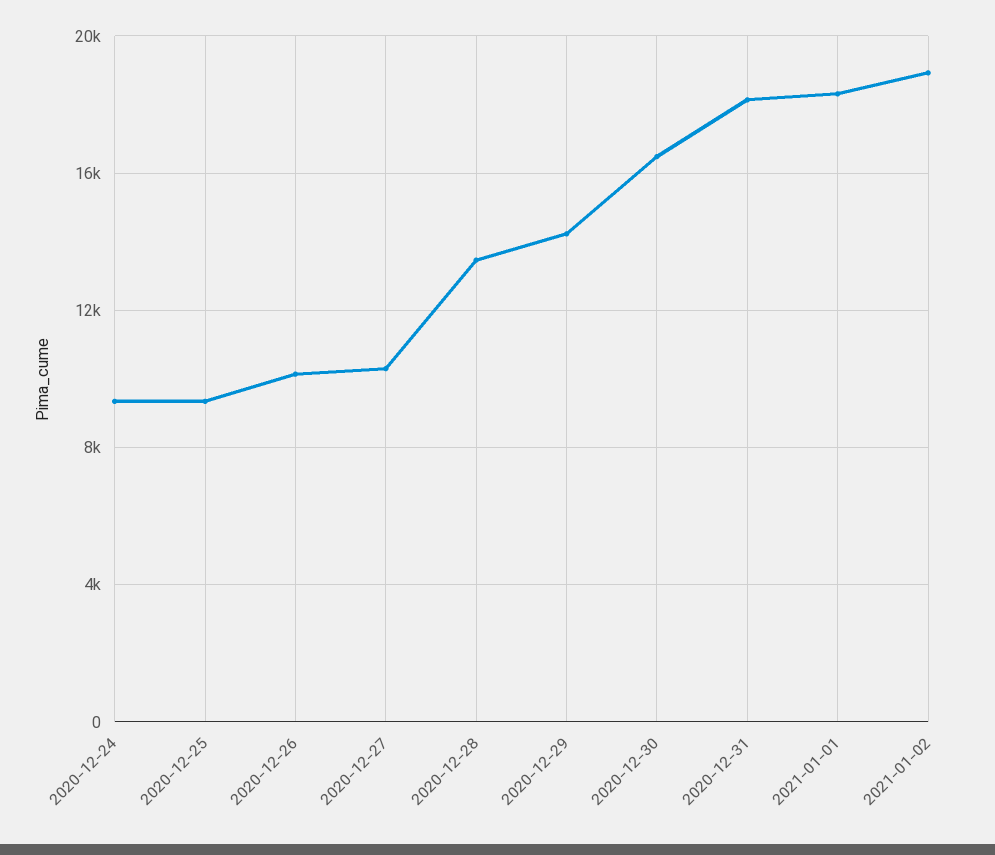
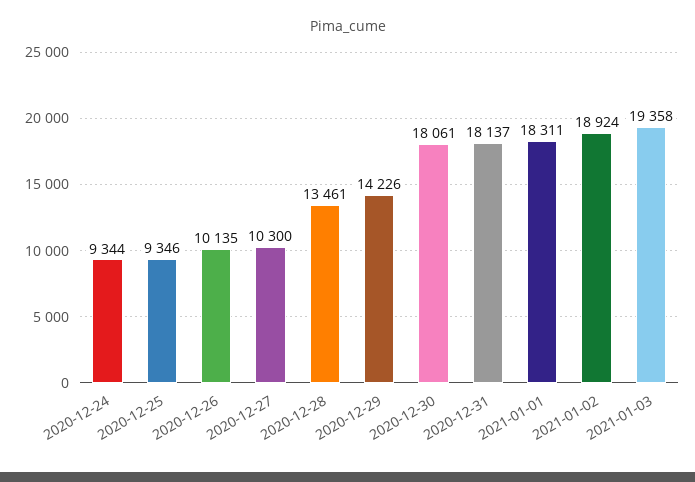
2020-12-30: 16500 -> 18061
2021-01-03: none -> 19358

